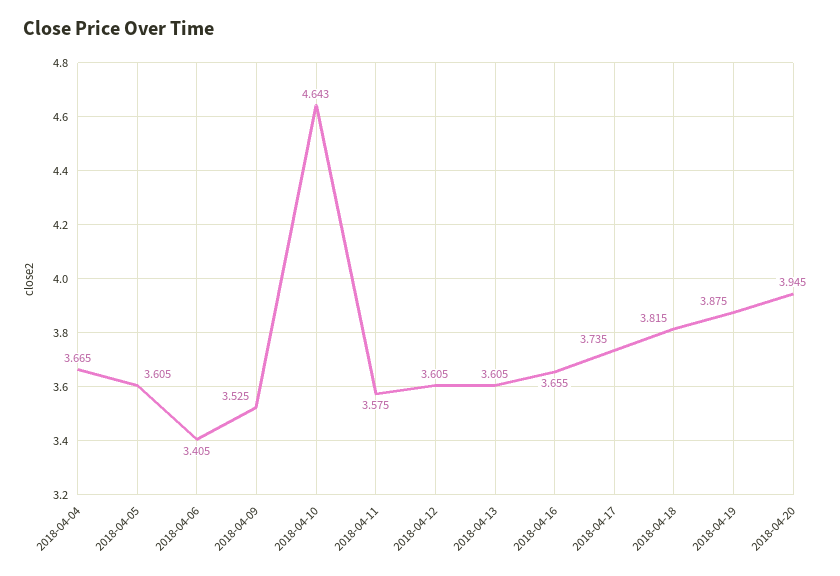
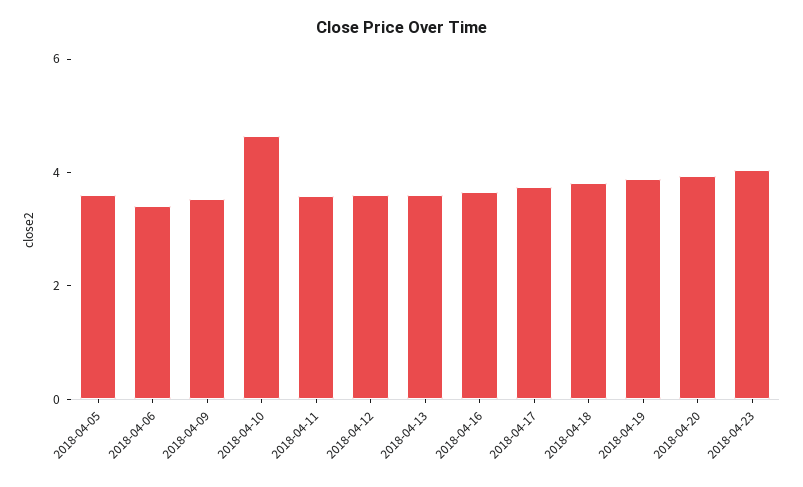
2018-04-04: 3.665 -> none
2018-04-23: none -> 4

